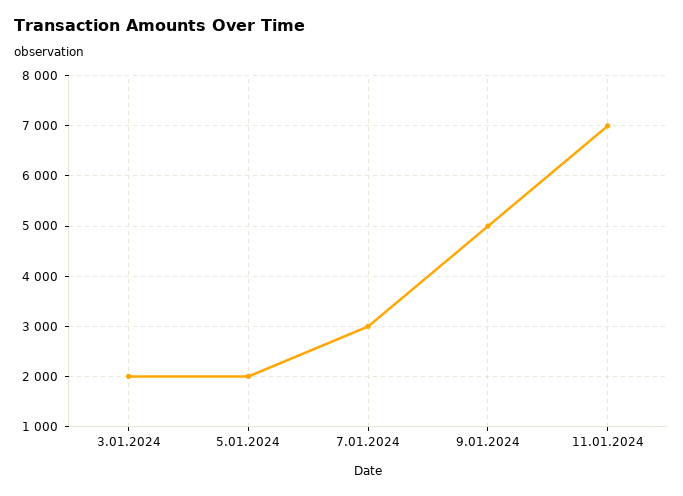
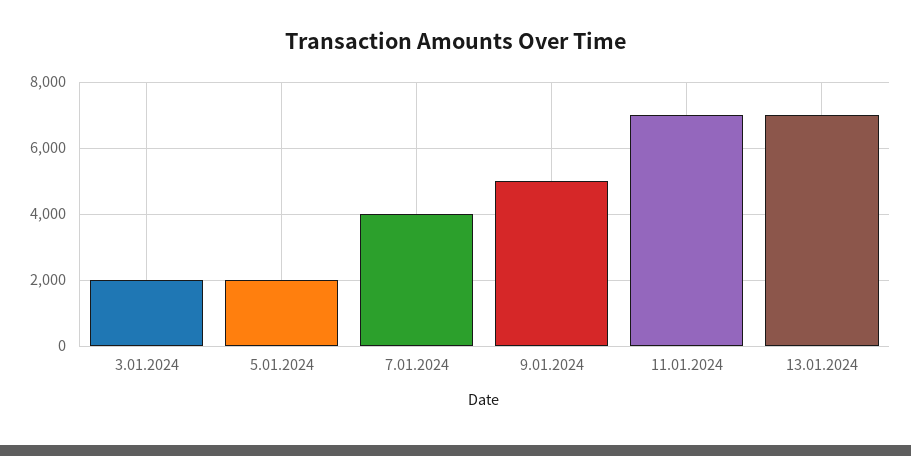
7.01.2024: 3000 -> 4000
13.01.2024: none -> 7000

